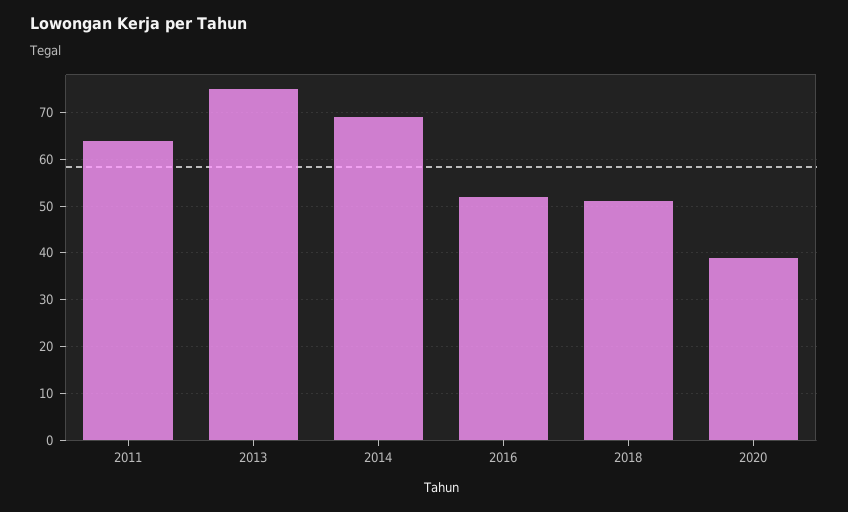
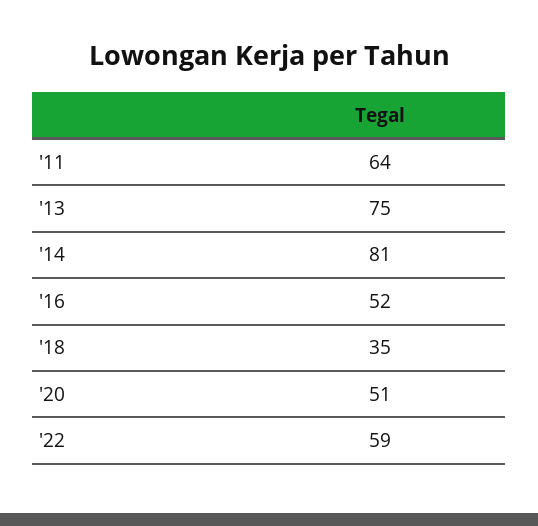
2014: 70 -> 81
2018: 50 -> 35
2020: 40 -> 51
'22: none -> 59

